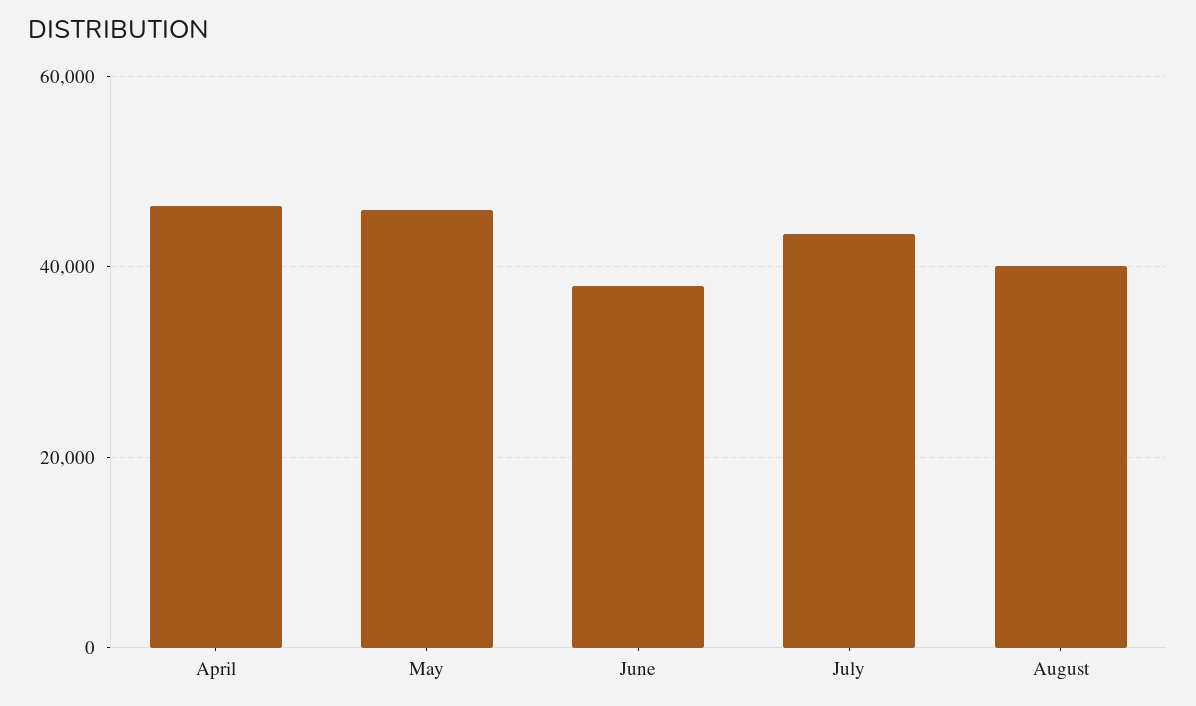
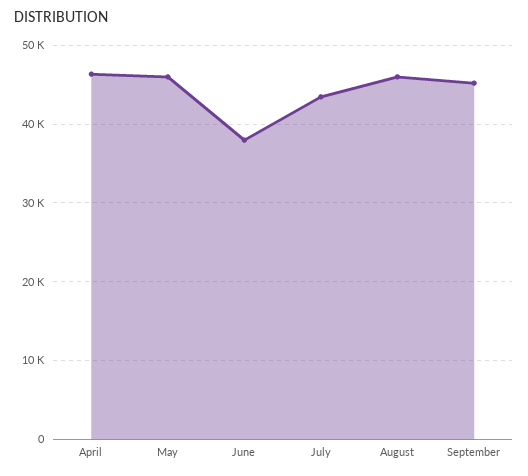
August: 40000 -> 46000
September: none -> 45000

